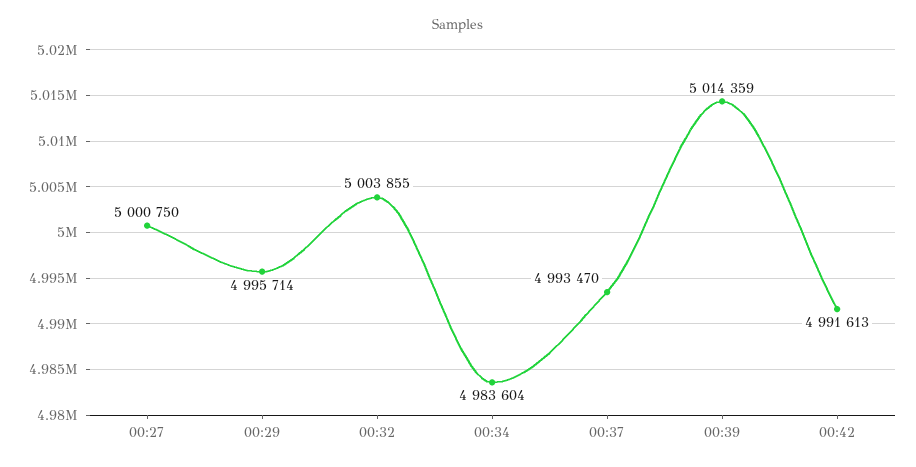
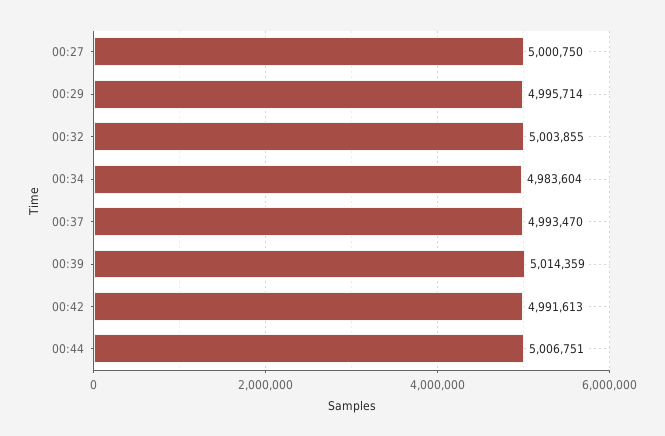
00:44: none -> 5006751

